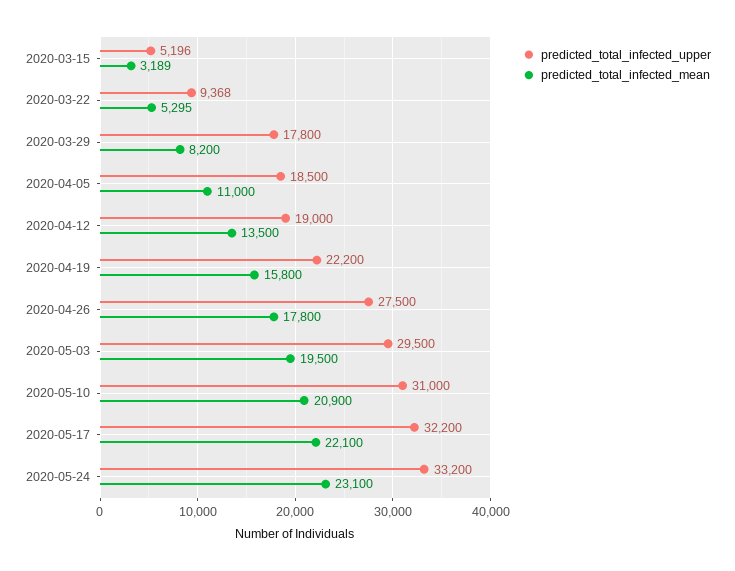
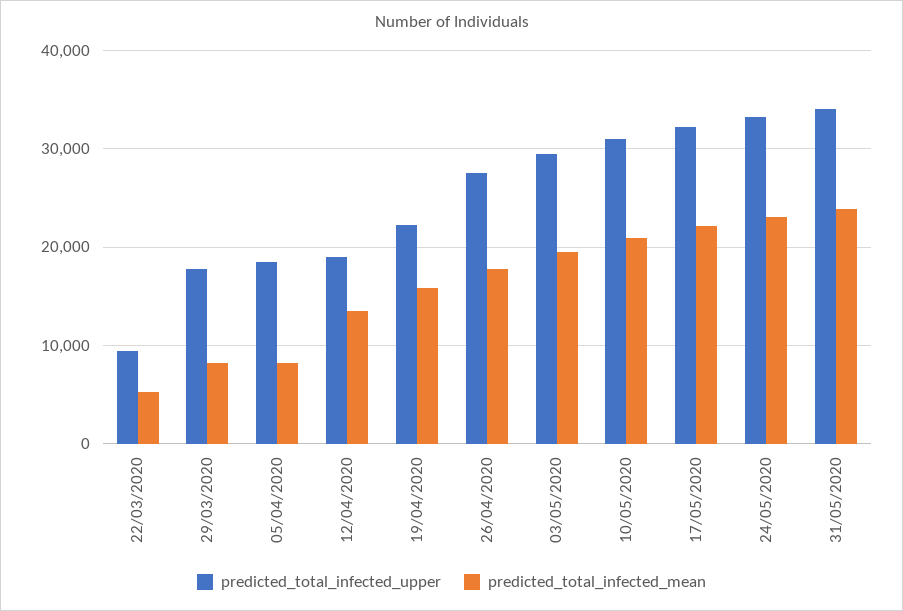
predicted_total_infected_upper, 2020-03-15: 5196 -> none
predicted_total_infected_mean, 2020-03-15: 3189 -> none
predicted_total_infected_mean, 2020-04-05: 11000 -> 8000
predicted_total_infected_upper, 31/05/2020: none -> 34000
predicted_total_infected_mean, 31/05/2020: none -> 24000

